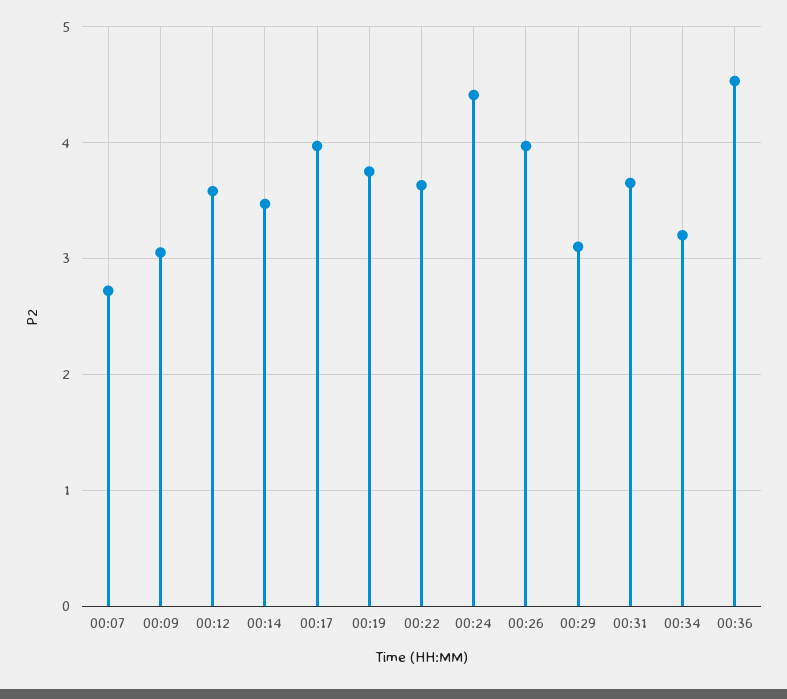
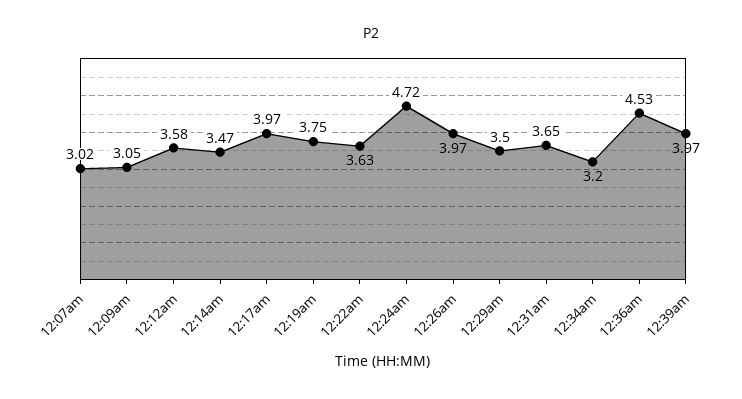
00:07: 2.7 -> 3.02
00:24: 4.4 -> 4.72
00:29: 3.1 -> 3.5
12:39am: none -> 3.97

